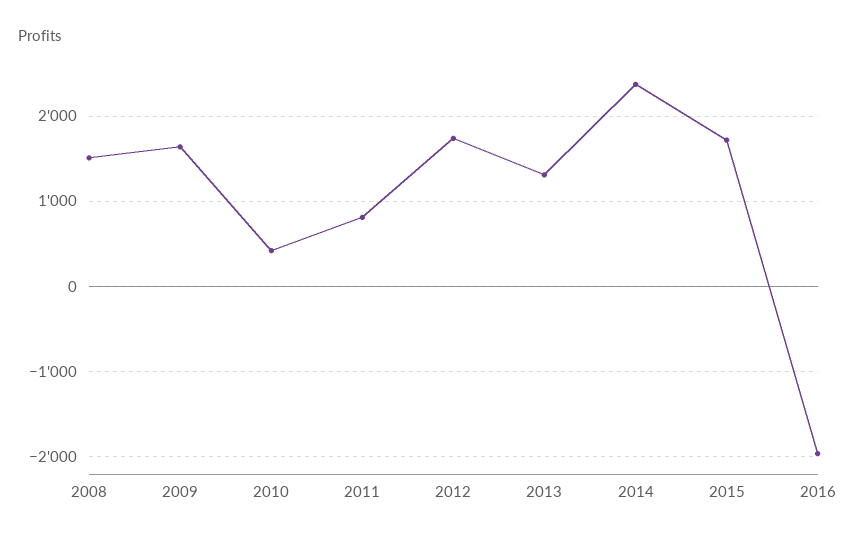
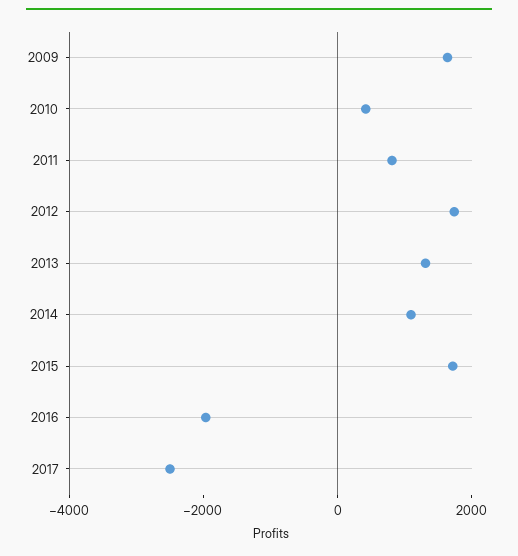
2008: 1500 -> none
2014: 2400 -> 1000
2017: none -> -2500

